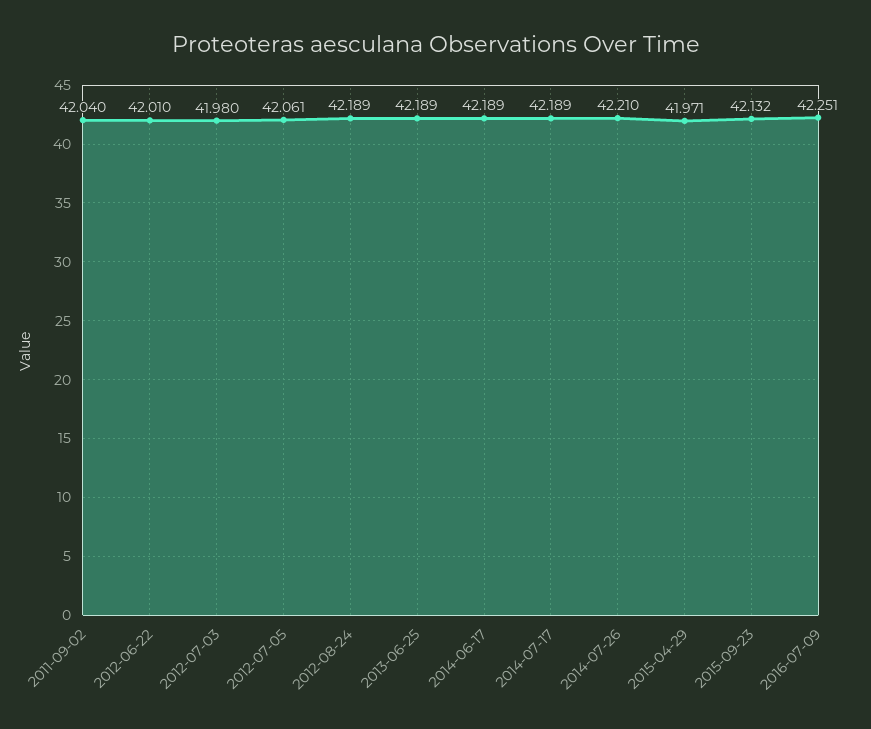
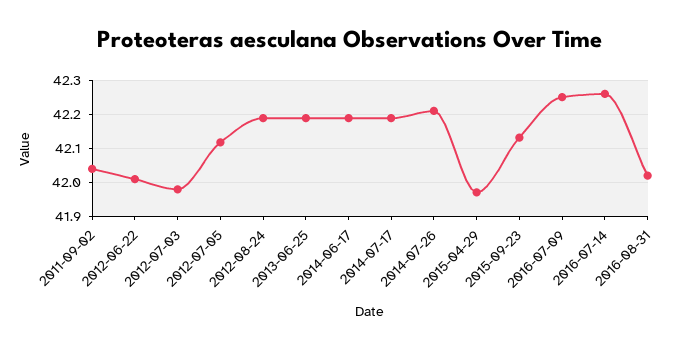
2012-07-05: 42.061 -> 42.12
2016-07-14: none -> 42.26
2016-08-31: none -> 42.02

